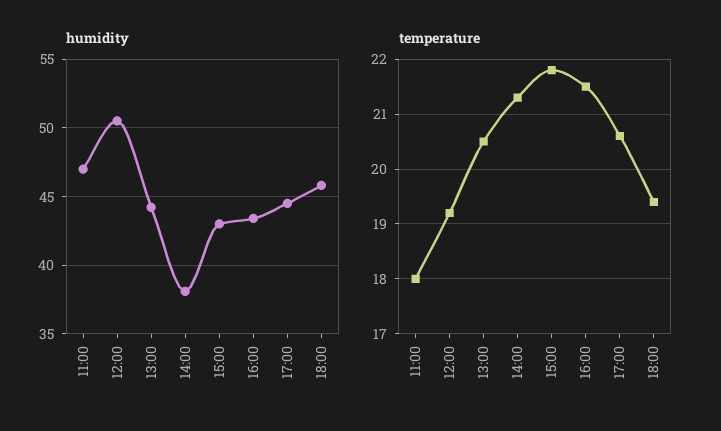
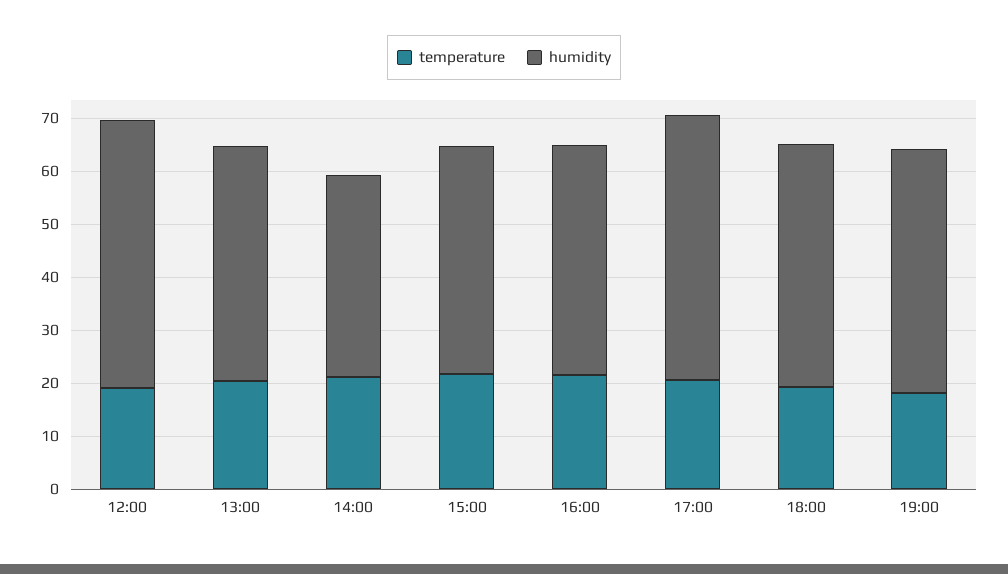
humidity, 11:00: 47 -> none
humidity, 17:00: 44.5 -> 50
temperature, 11:00: 18 -> none
temperature, 19:00: none -> 18
humidity, 19:00: none -> 46

